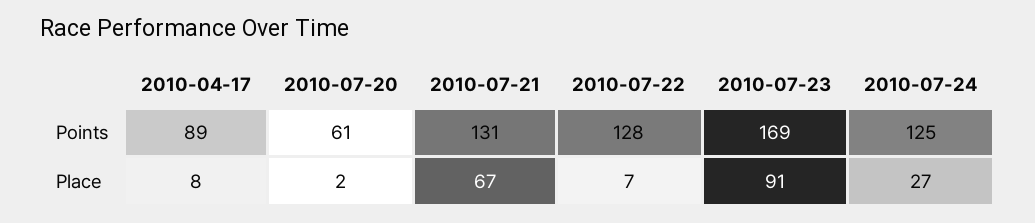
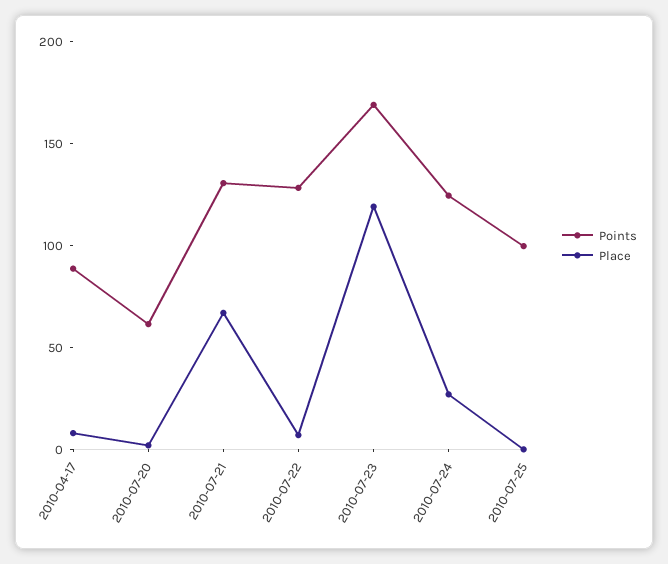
Place, 2010-07-23: 91 -> 120
Points, 2010-07-25: none -> 100
Place, 2010-07-25: none -> 0

